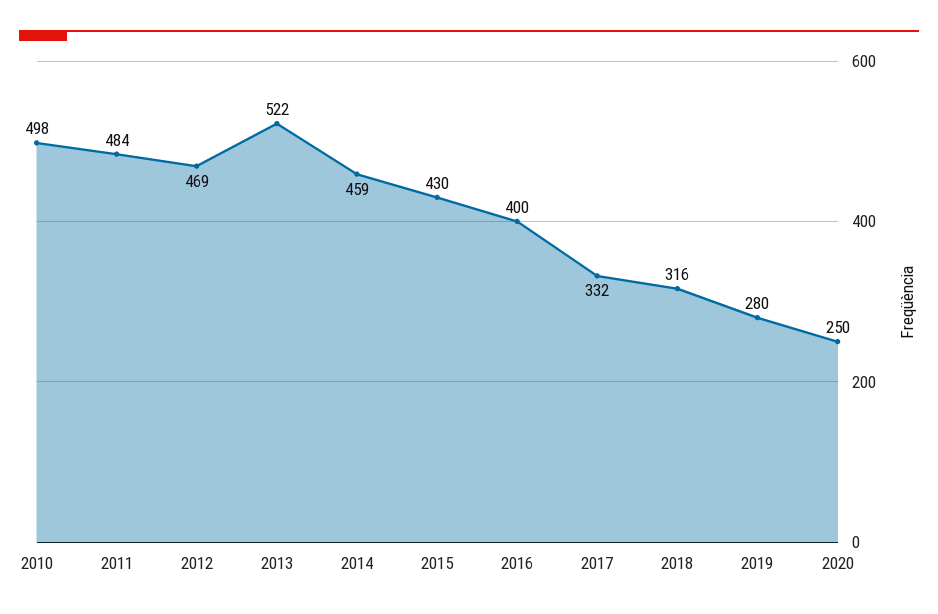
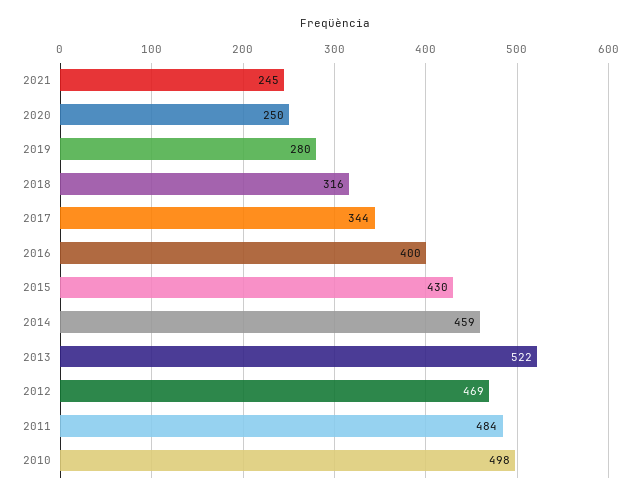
2017: 332 -> 344
2021: none -> 245

